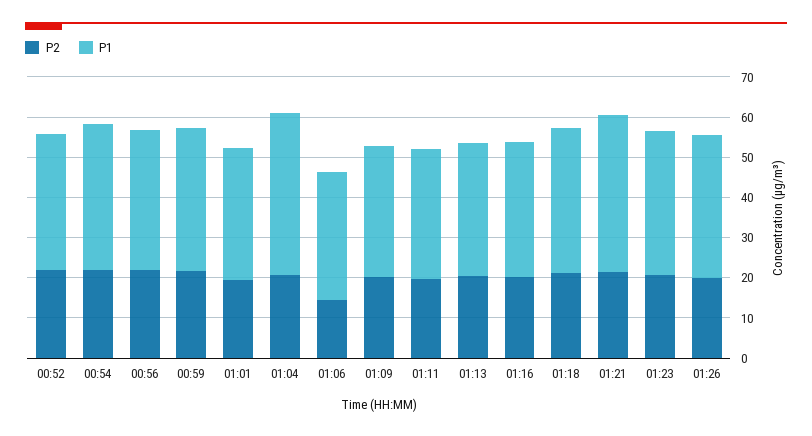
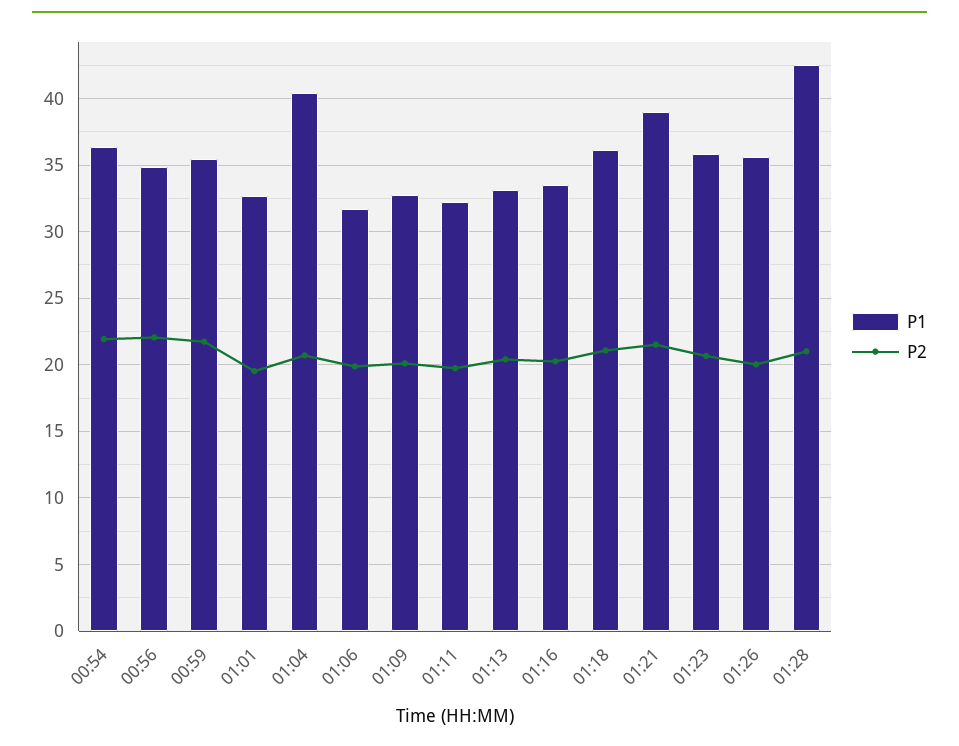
P2, 00:52: 22 -> none
P1, 00:52: 34 -> none
P2, 01:06: 14 -> 20
P1, 01:28: none -> 42.5
P2, 01:28: none -> 21

